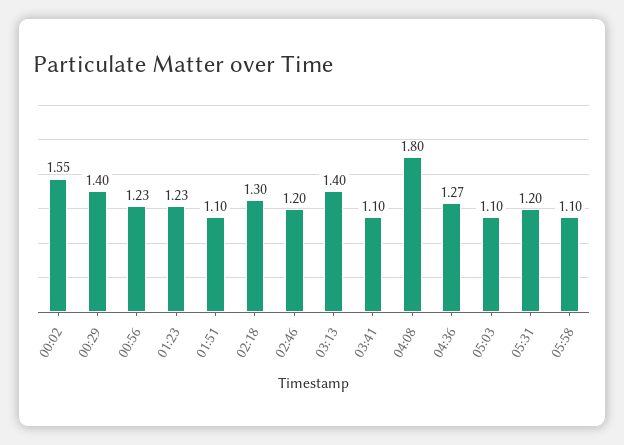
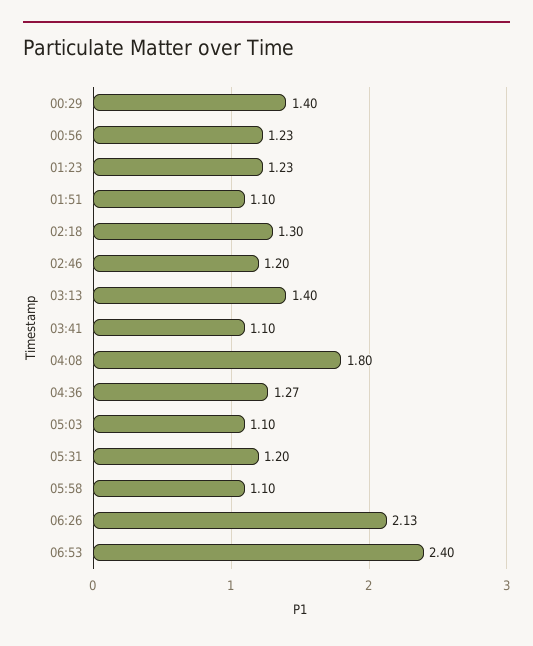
00:02: 1.55 -> none
06:26: none -> 2.13
06:53: none -> 2.4

